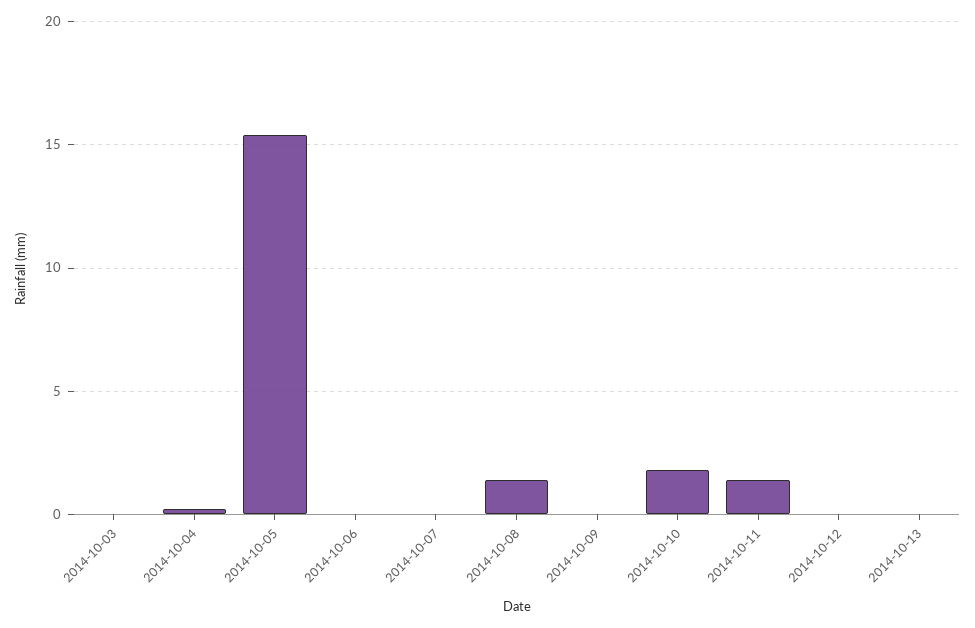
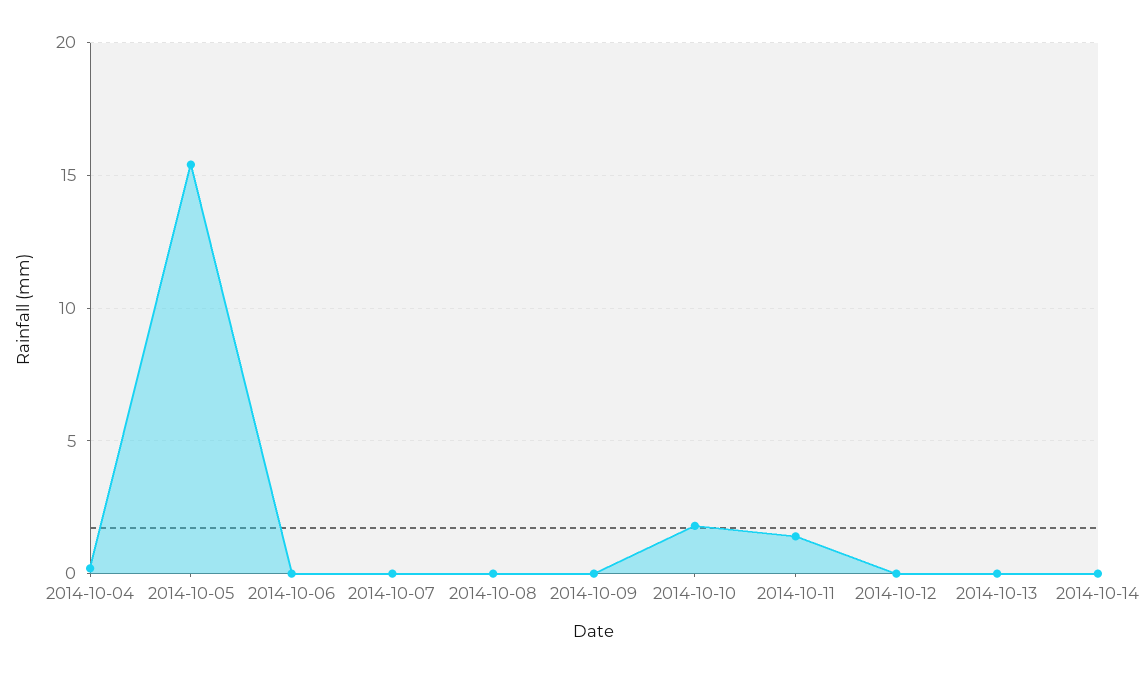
2014-10-03: 0 -> none
2014-10-08: 1.5 -> 0
2014-10-14: none -> 0

